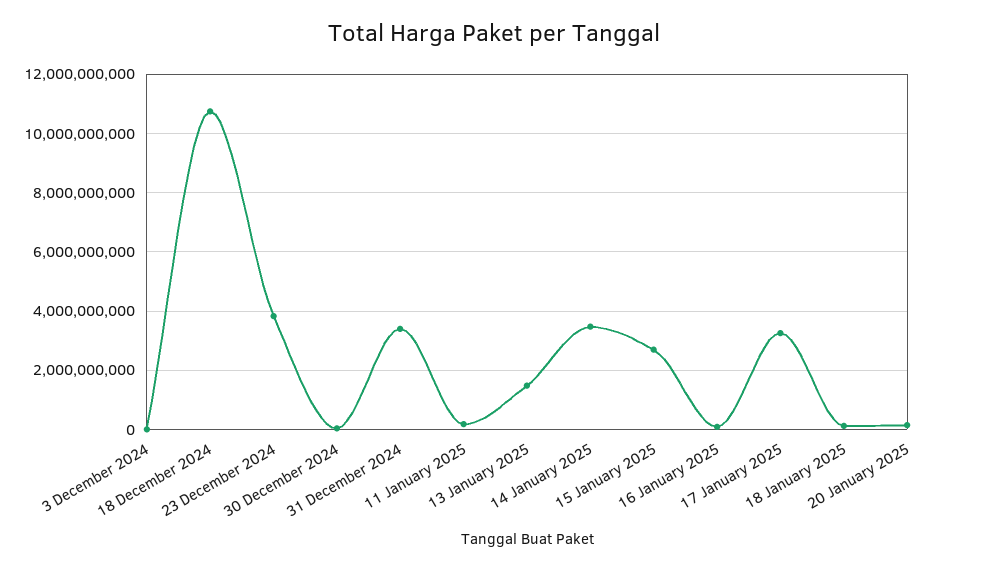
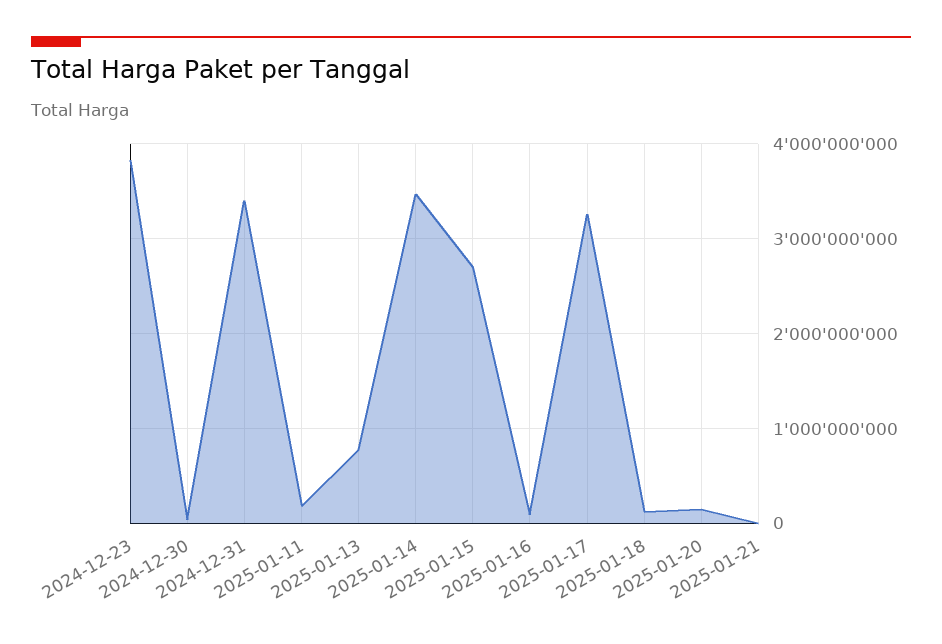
3 December 2024: 0 -> none
18 December 2024: 10750000000 -> none
13 January 2025: 1500000000 -> 800000000
2025-01-21: none -> 0

